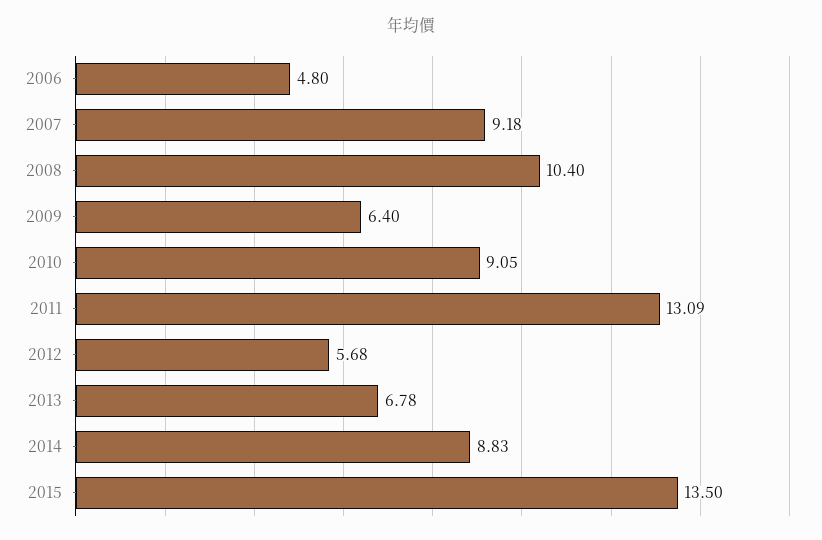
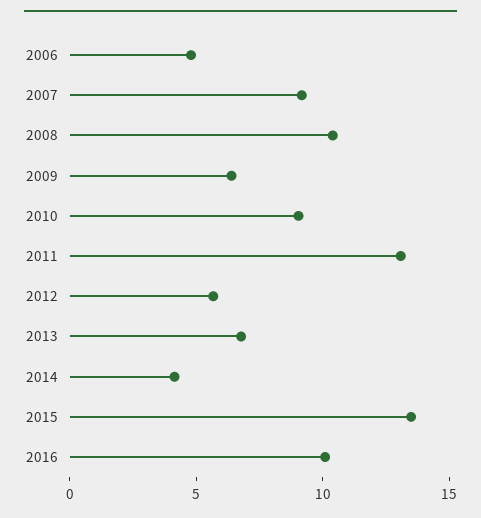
2014: 8.83 -> 4
2016: none -> 10

